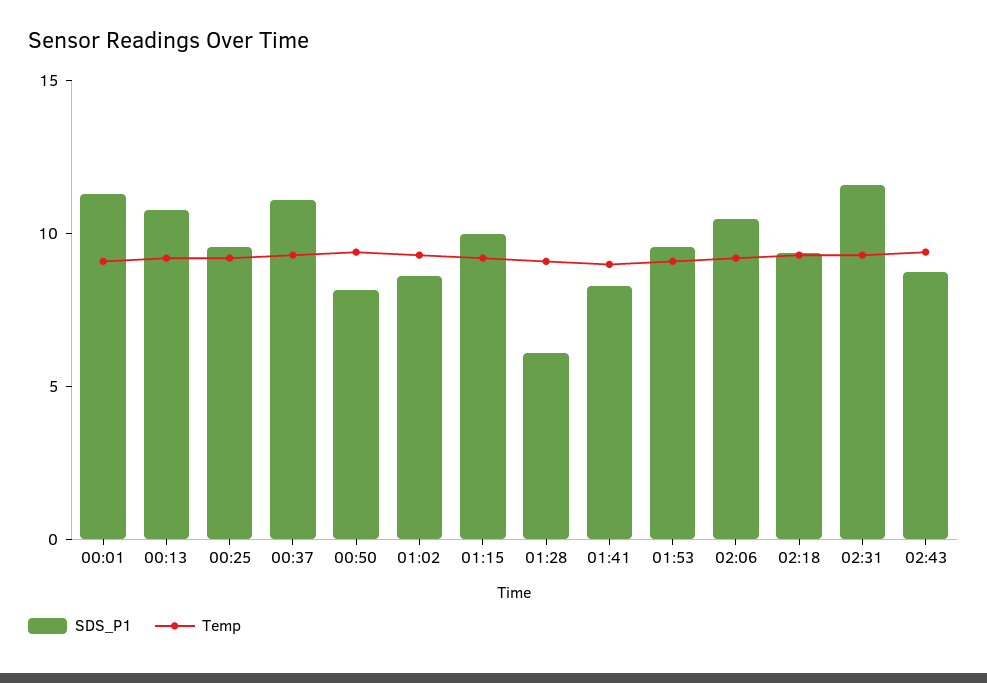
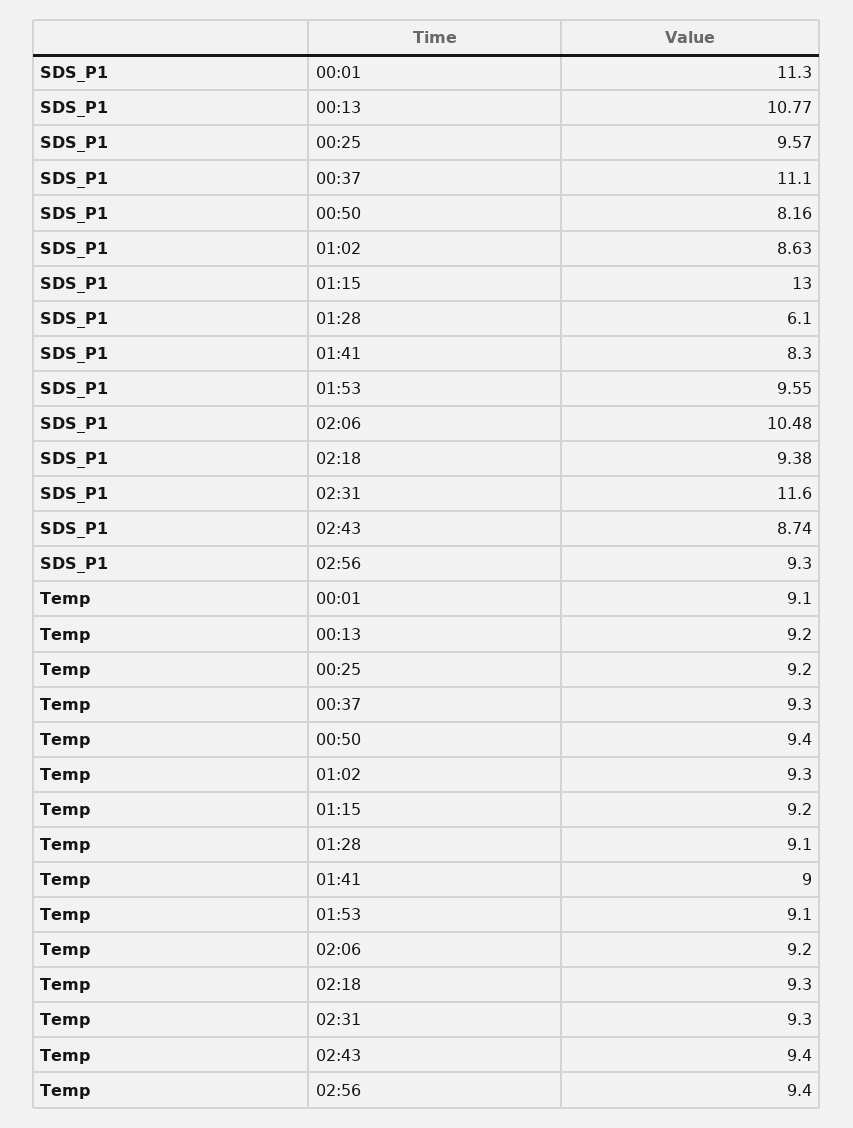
SDS_P1, 01:15: 10 -> 13
SDS_P1, 02:56: none -> 9.3
Temp, 02:56: none -> 9.4

